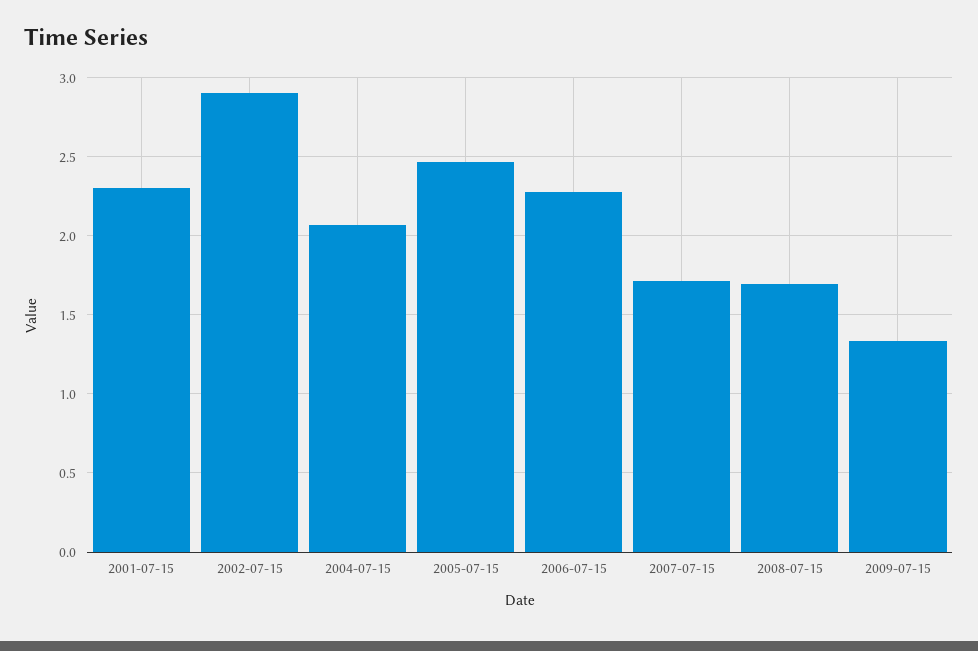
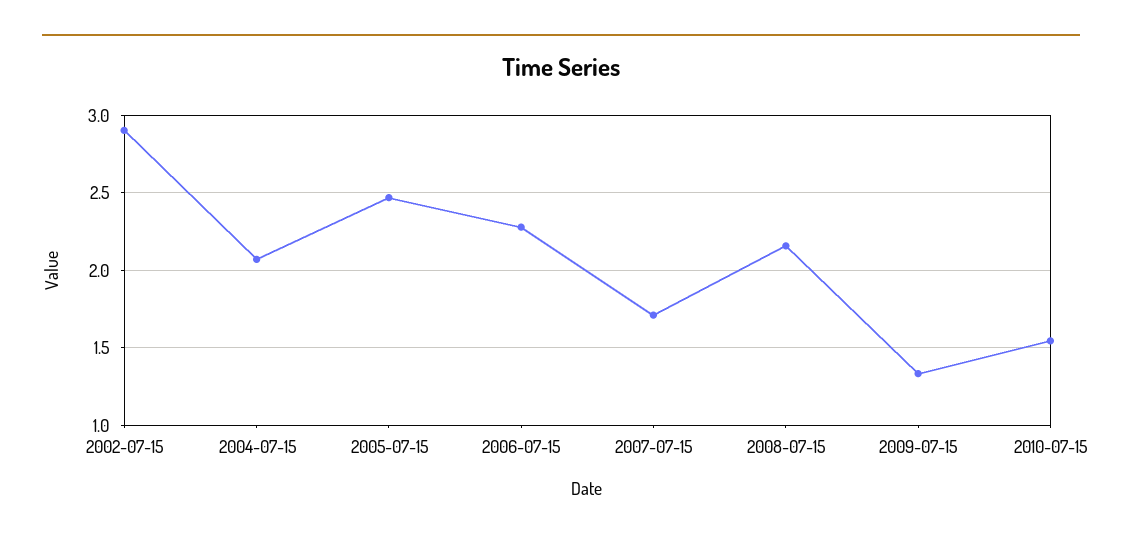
2001-07-15: 2.3 -> none
2008-07-15: 1.7 -> 2.15
2010-07-15: none -> 1.55

